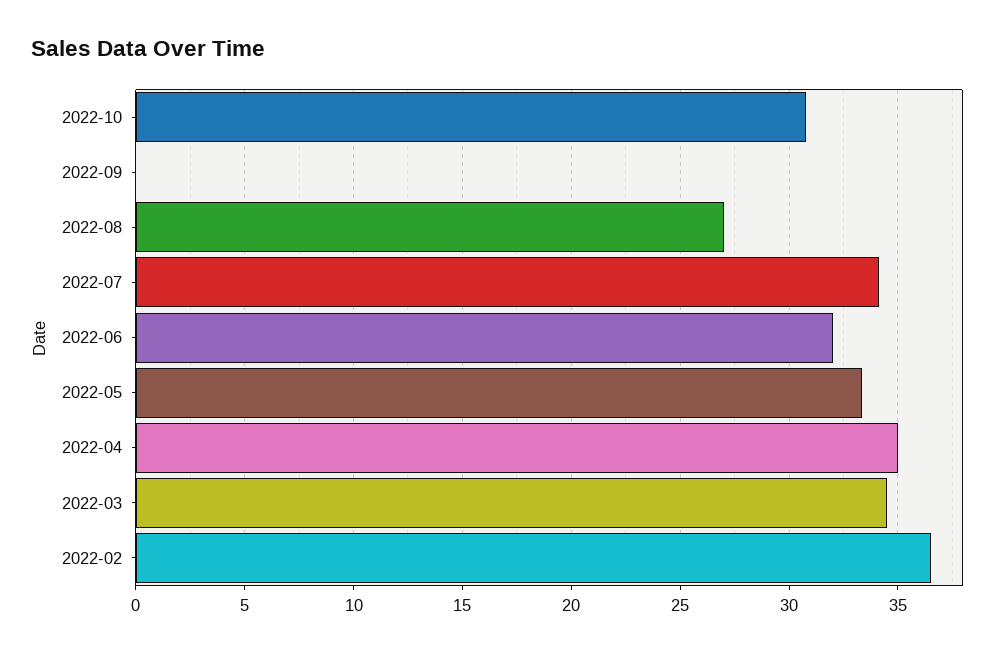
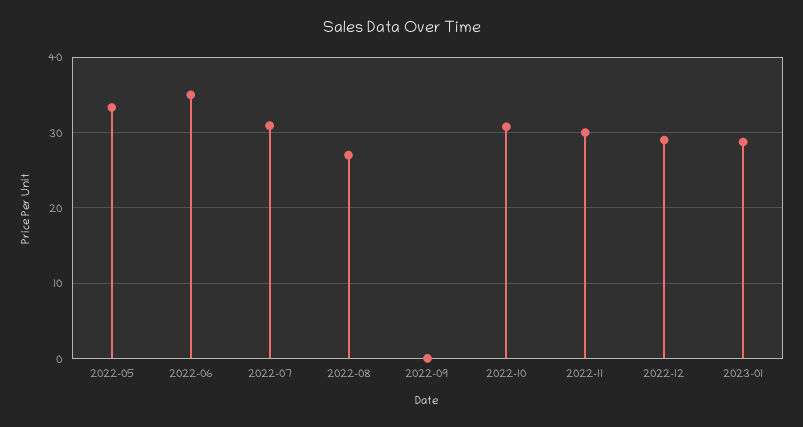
2022-07: 34 -> 31
2022-06: 32 -> 35
2022-04: 35 -> none
2022-03: 34.5 -> none
2022-02: 36.5 -> none
2022-11: none -> 30
2022-12: none -> 29
2023-01: none -> 29

